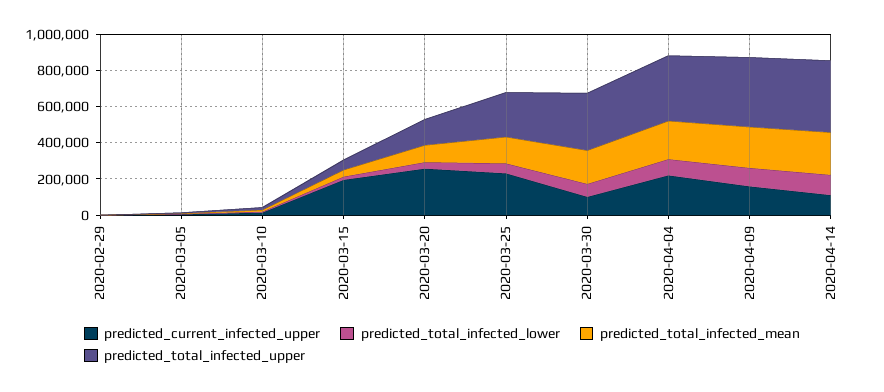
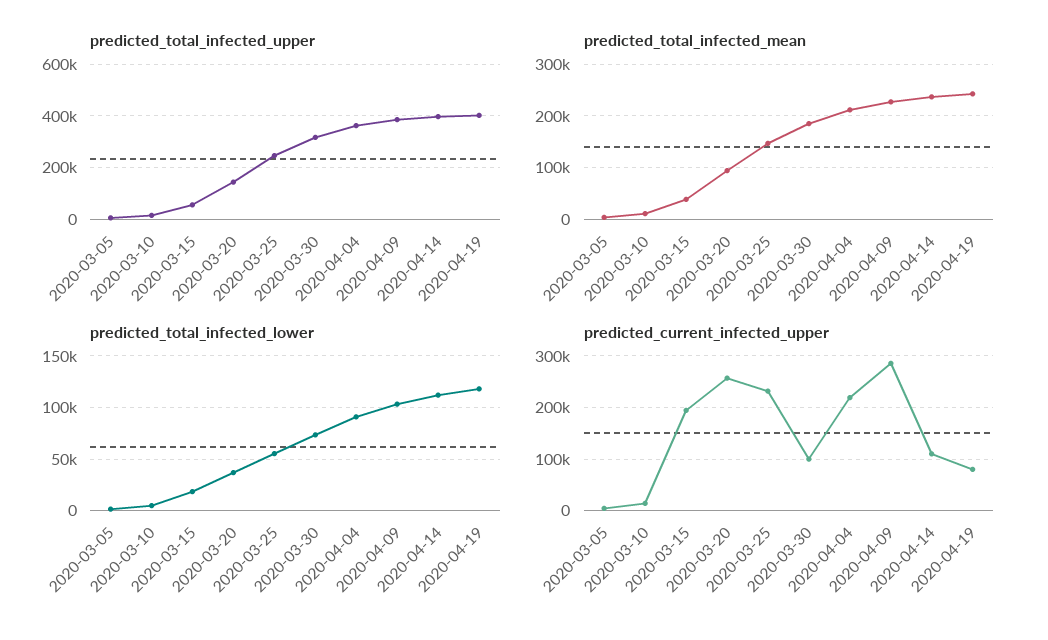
predicted_current_infected_upper, 2020-02-29: 0 -> none
predicted_total_infected_lower, 2020-02-29: 0 -> none
predicted_total_infected_mean, 2020-02-29: 0 -> none
predicted_total_infected_upper, 2020-02-29: 0 -> none
predicted_current_infected_upper, 2020-04-09: 150000 -> 280000
predicted_total_infected_upper, 2020-04-19: none -> 400000
predicted_total_infected_mean, 2020-04-19: none -> 240000
predicted_total_infected_lower, 2020-04-19: none -> 120000
predicted_current_infected_upper, 2020-04-19: none -> 80000

